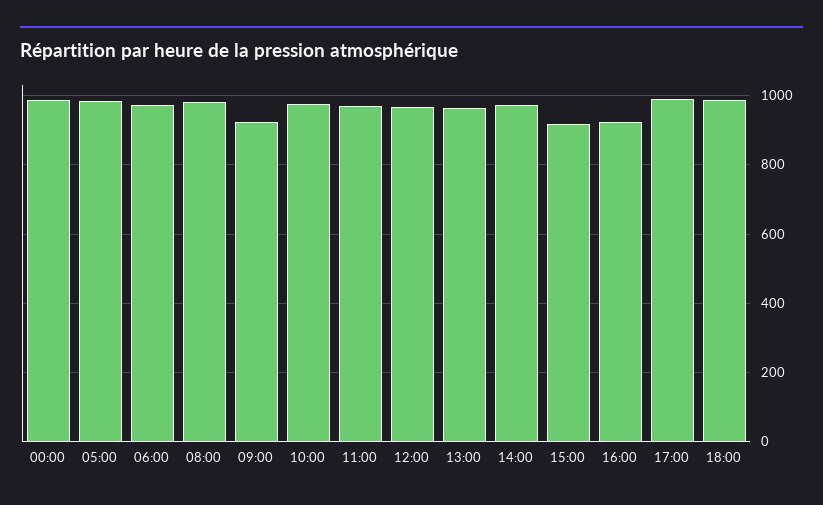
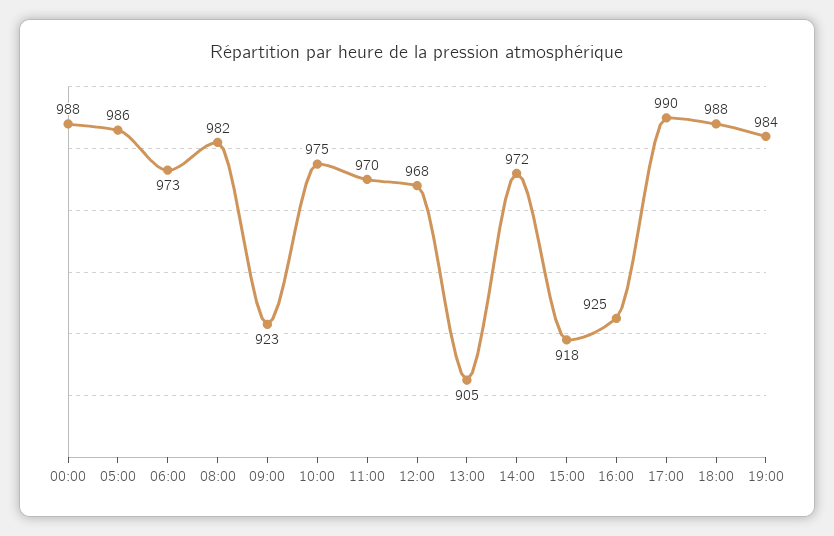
13:00: 960 -> 905
19:00: none -> 984

